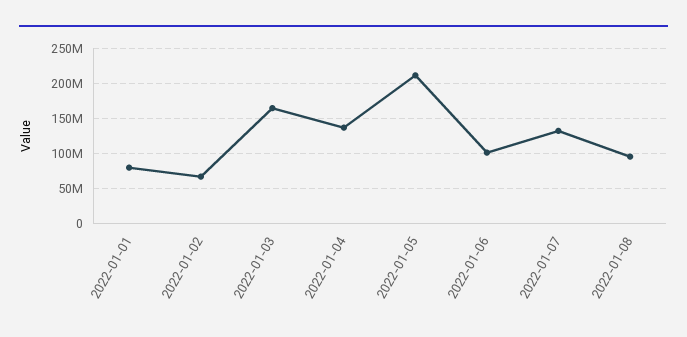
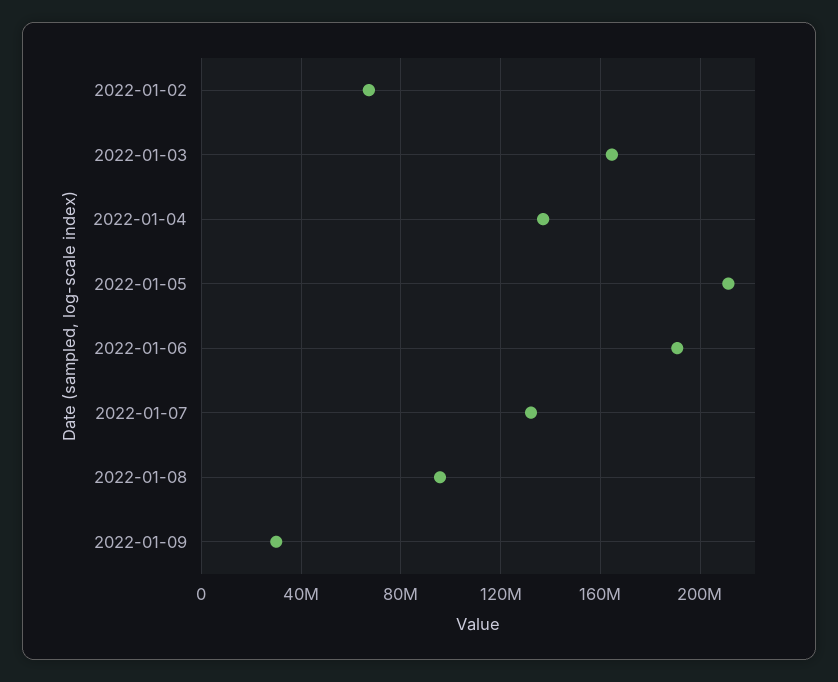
2022-01-01: 80000000 -> none
2022-01-06: 100000000 -> 190000000
2022-01-09: none -> 30000000

